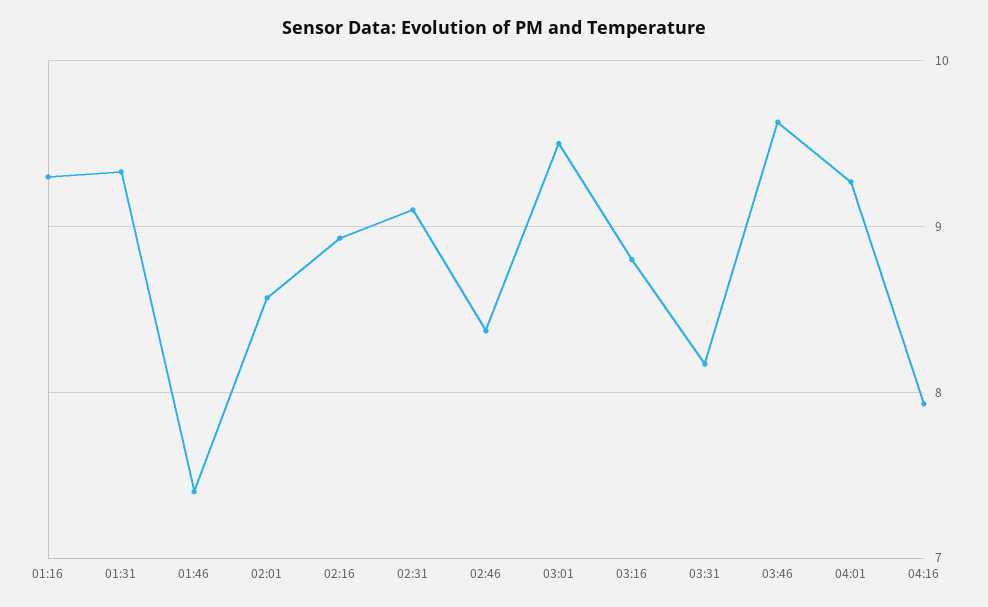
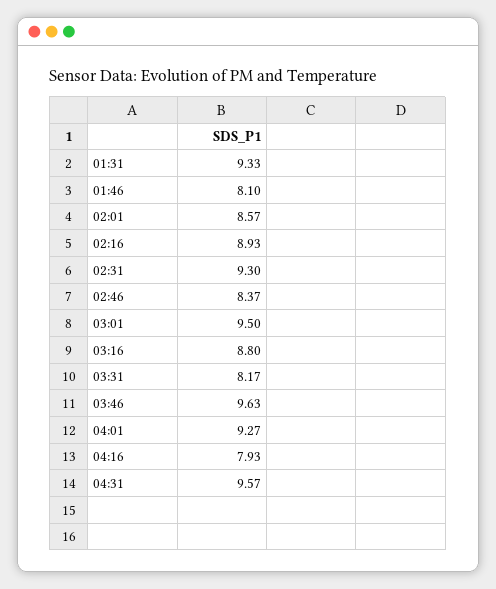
01:16: 9.3 -> none
01:46: 7.4 -> 8.1
02:31: 9.1 -> 9.3
04:31: none -> 9.57

